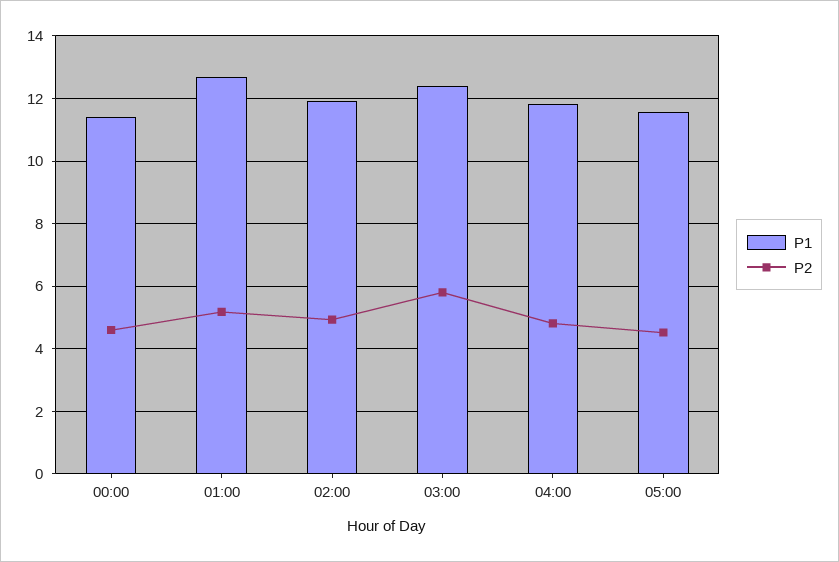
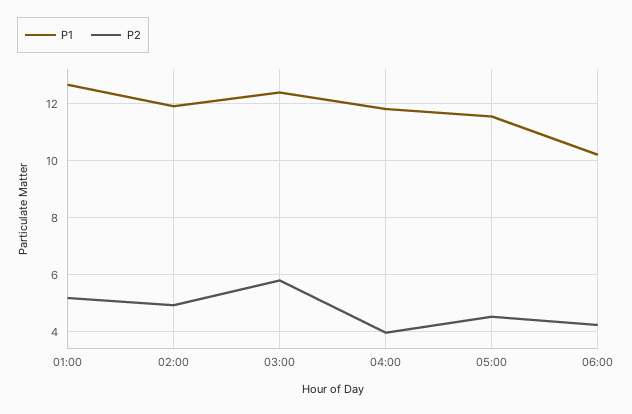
P1, 00:00: 11.4 -> none
P2, 00:00: 4.6 -> none
P2, 04:00: 4.8 -> 4
P1, 06:00: none -> 10.25
P2, 06:00: none -> 4.25

